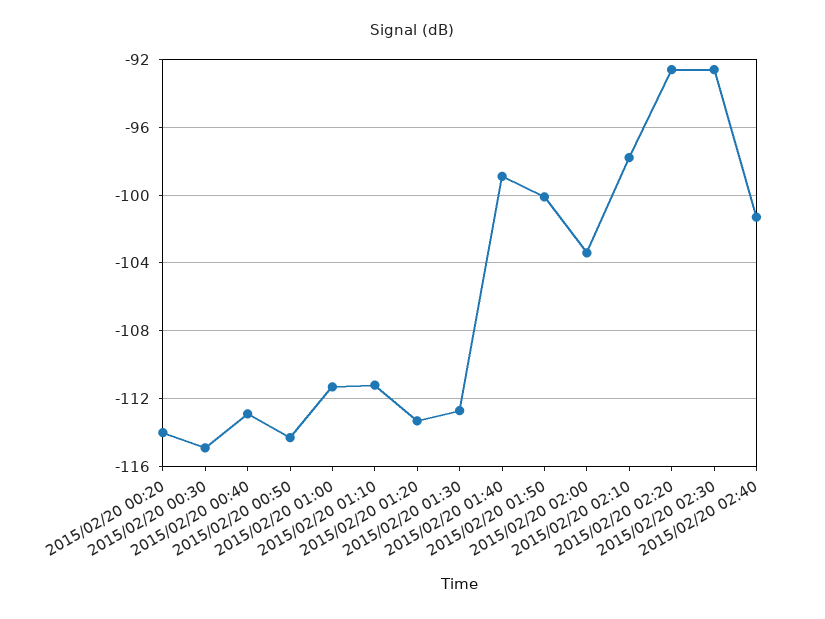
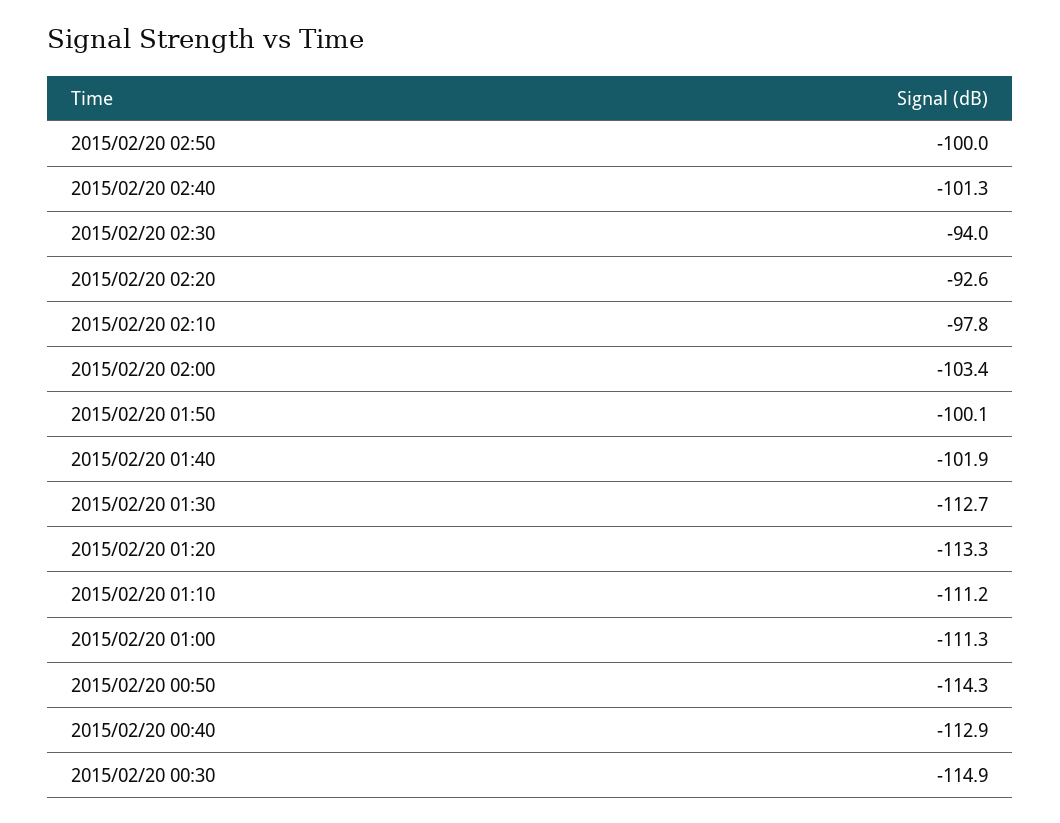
2015/02/20 00:20: -114 -> none
2015/02/20 01:40: -99 -> -101.9
2015/02/20 02:30: -92.5 -> -94
2015/02/20 02:50: none -> -100

